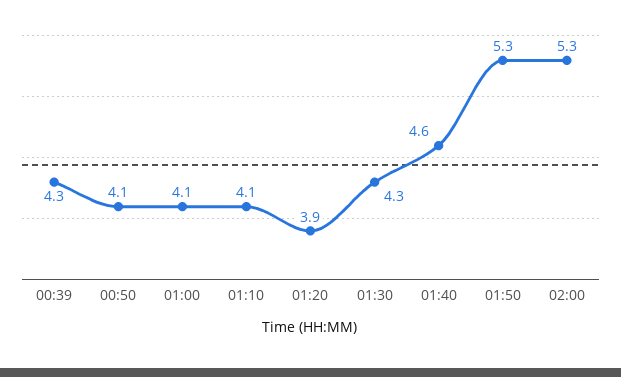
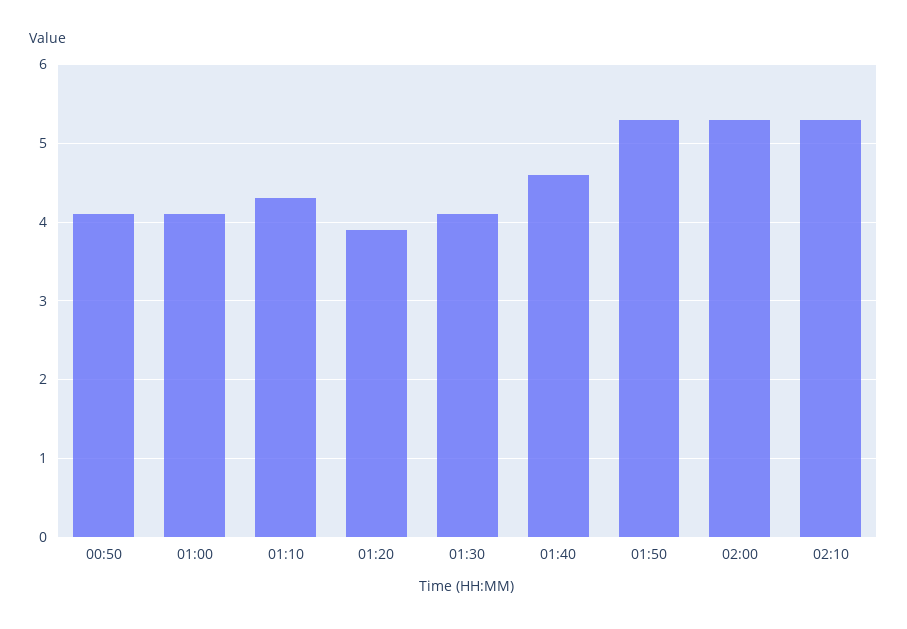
00:39: 4.3 -> none
01:10: 4.1 -> 4.3
01:30: 4.3 -> 4.1
02:10: none -> 5.3

